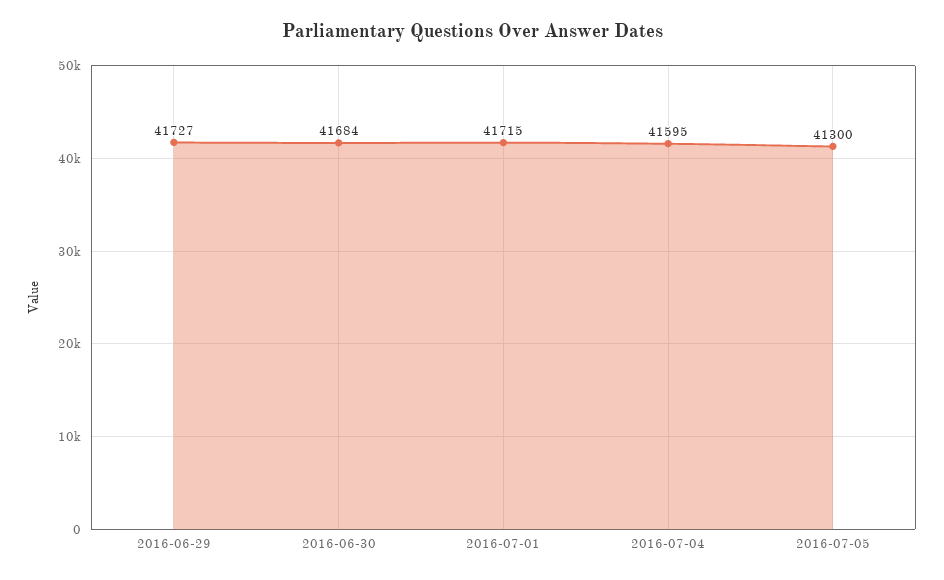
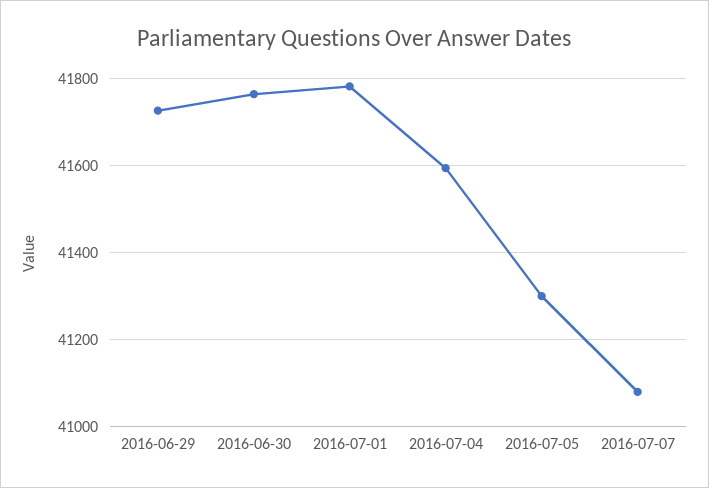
2016-06-30: 41684 -> 41760
2016-07-01: 41715 -> 41780
2016-07-07: none -> 41080

